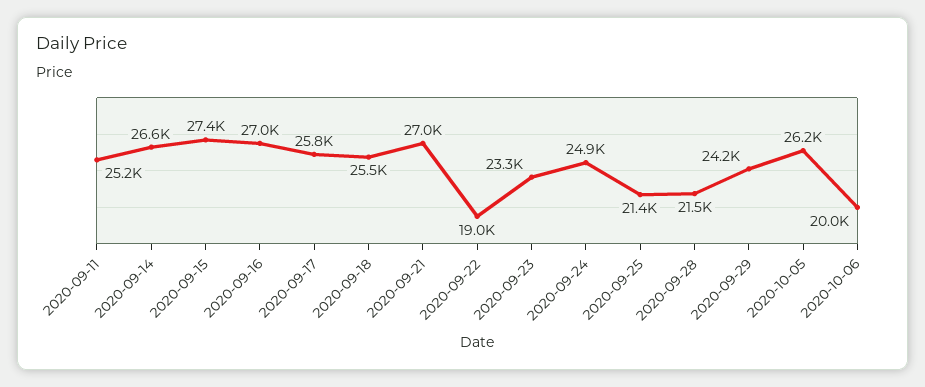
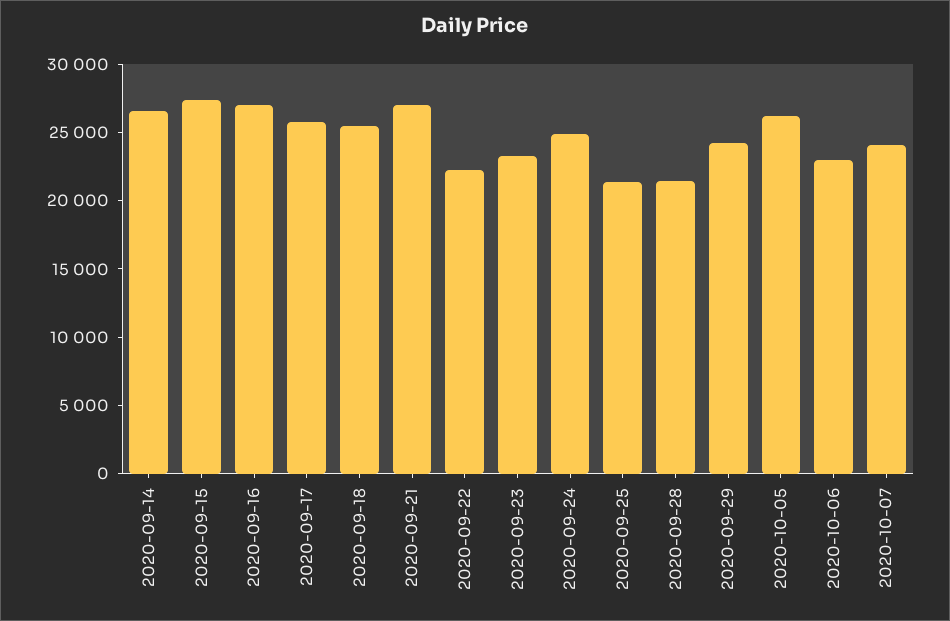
2020-09-11: 25200 -> none
2020-09-22: 19000 -> 22000
2020-10-06: 20000 -> 23000
2020-10-07: none -> 24000

